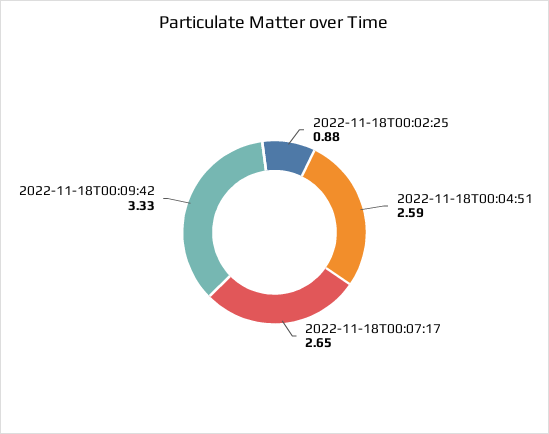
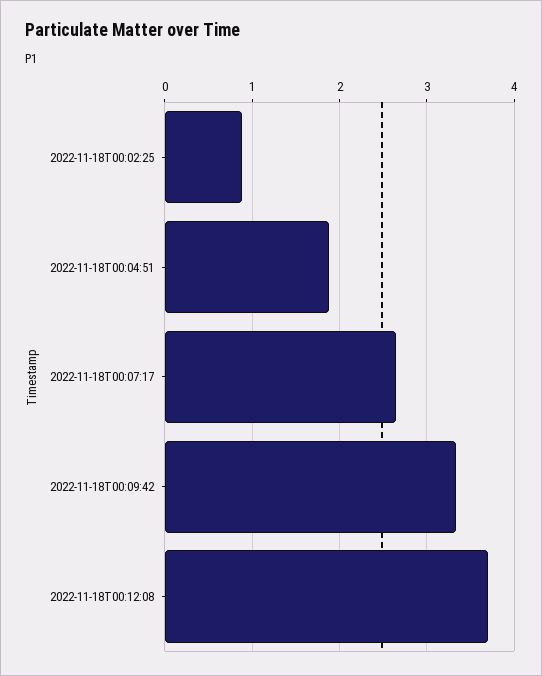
2022-11-18T00:04:51: 2.59 -> 1.9
2022-11-18T00:12:08: none -> 3.7

